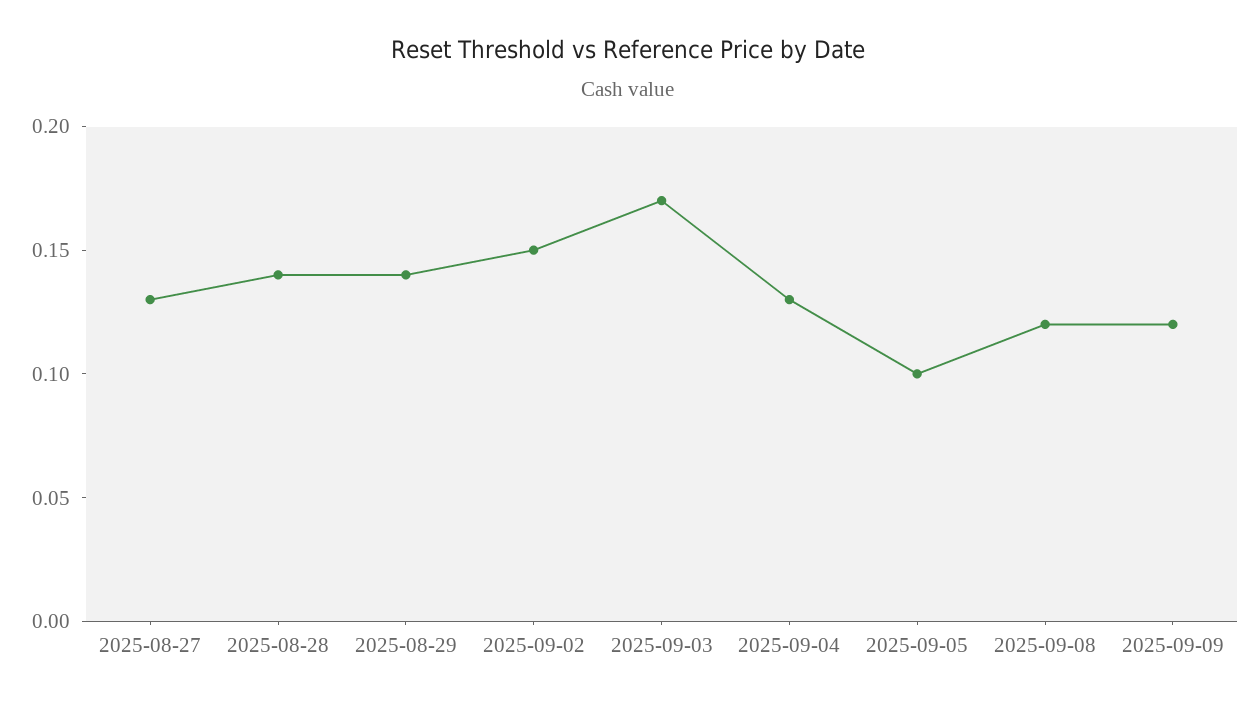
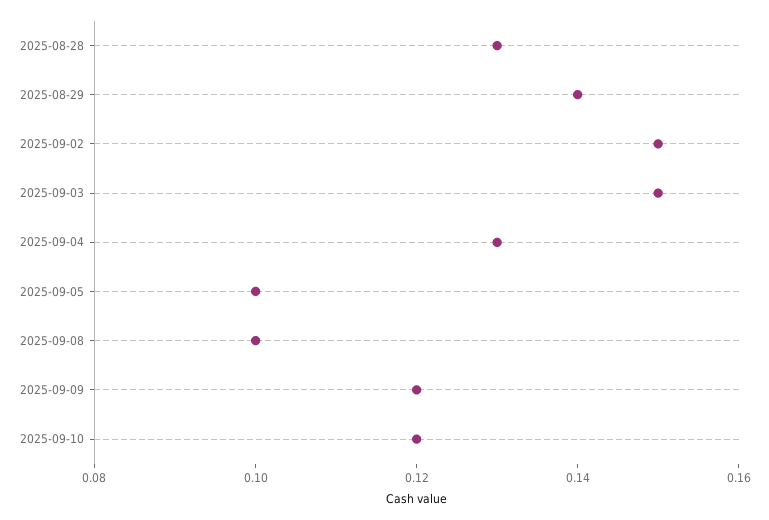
2025-08-27: 0.13 -> none
2025-08-28: 0.14 -> 0.13
2025-09-03: 0.17 -> 0.15
2025-09-08: 0.12 -> 0.1
2025-09-10: none -> 0.12

